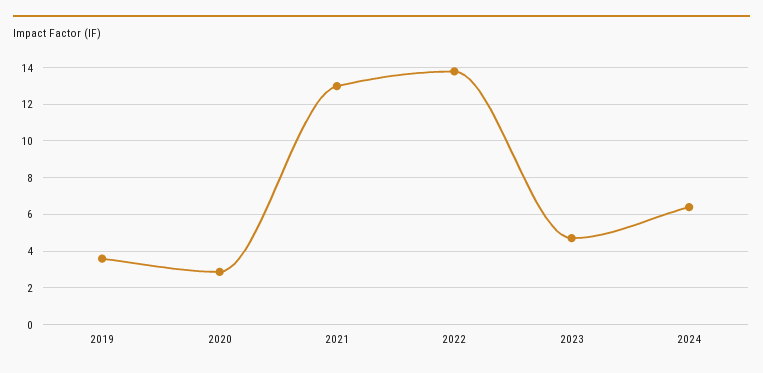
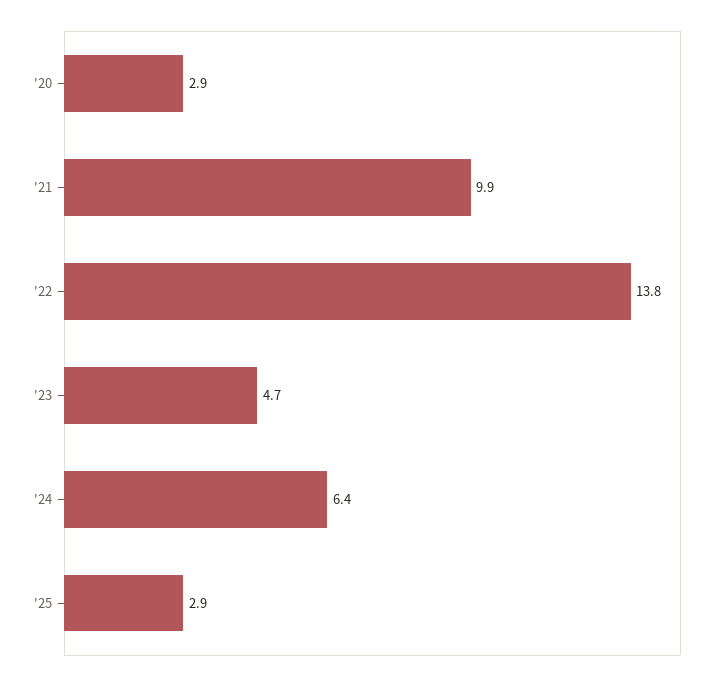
2019: 3.5 -> none
2021: 13 -> 9.9
'25: none -> 2.9

